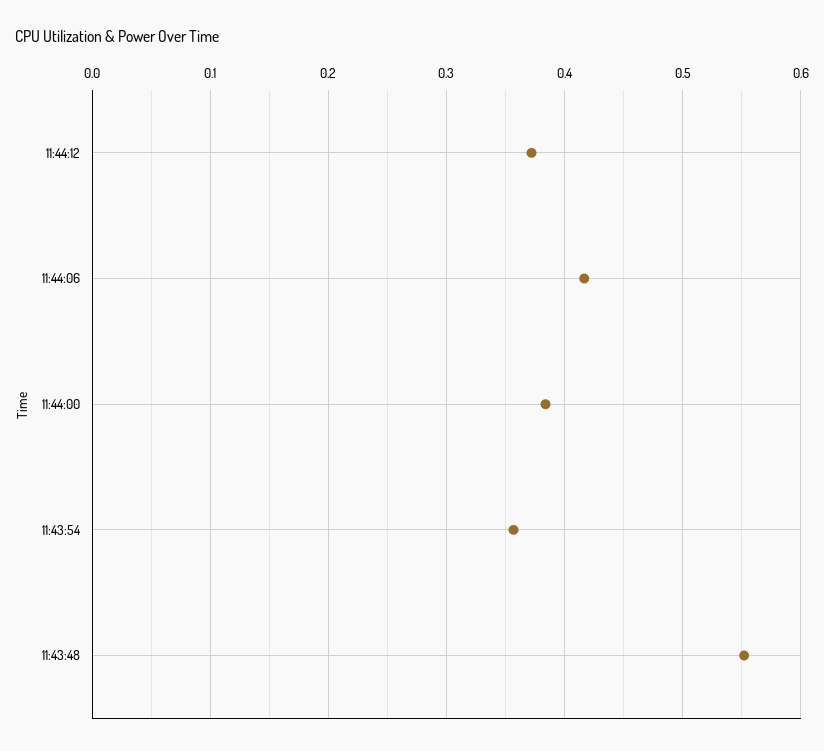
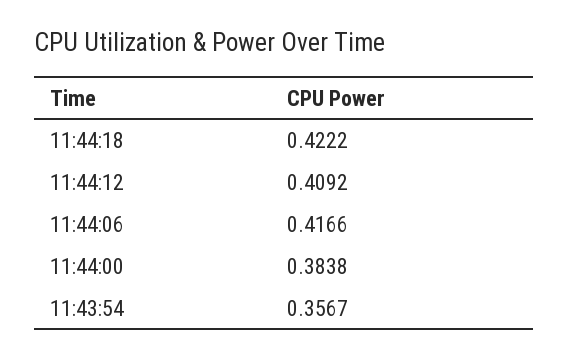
11:44:12: 0.37 -> 0.4092
11:43:48: 0.55 -> none
11:44:18: none -> 0.4222

